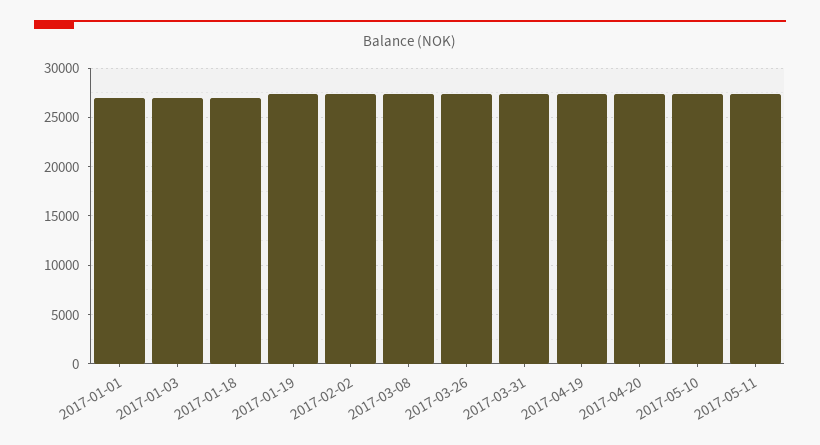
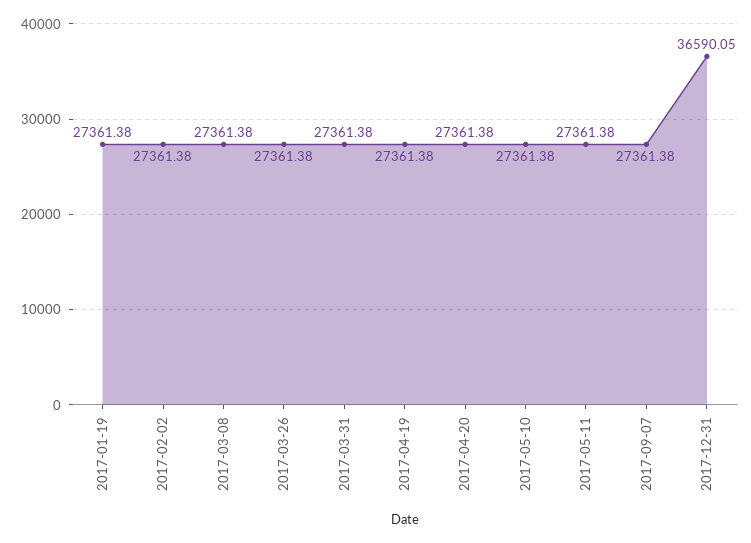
2017-01-01: 27000 -> none
2017-01-03: 27000 -> none
2017-01-18: 27000 -> none
2017-09-07: none -> 27361.38
2017-12-31: none -> 36590.05

